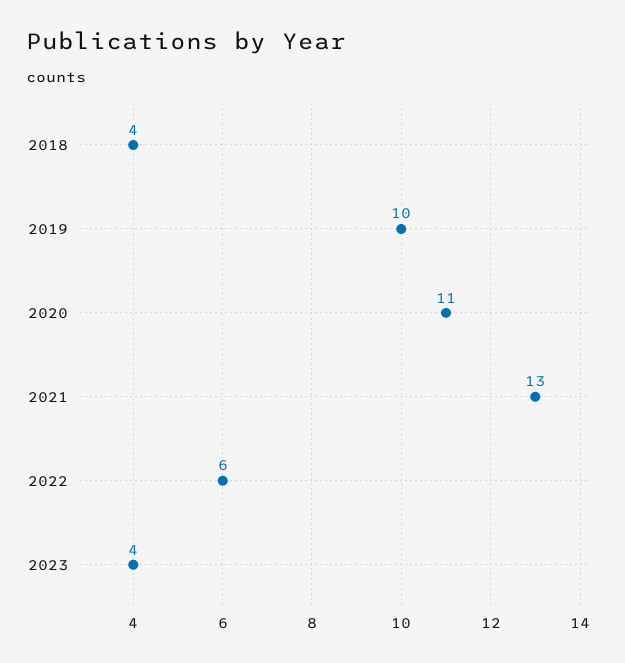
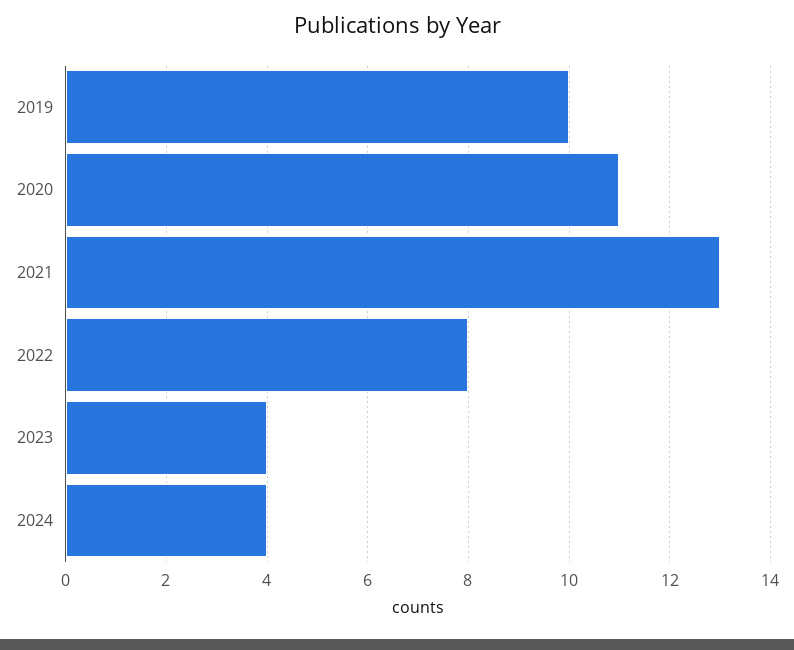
2018: 4 -> none
2022: 6 -> 8
2024: none -> 4

